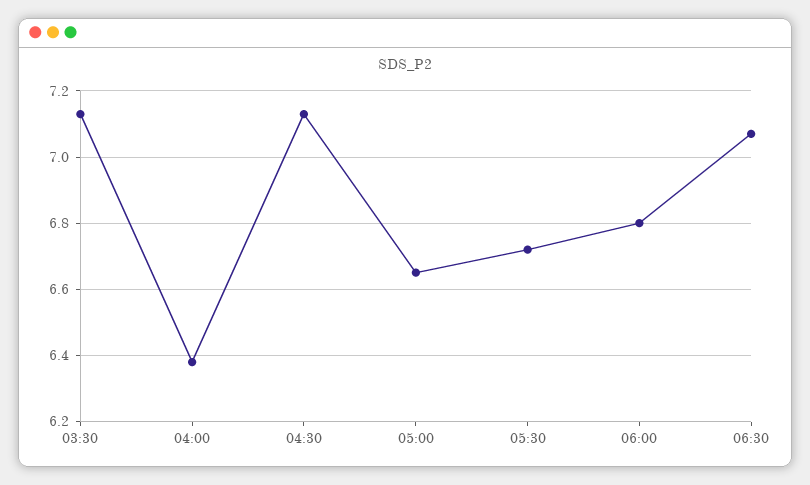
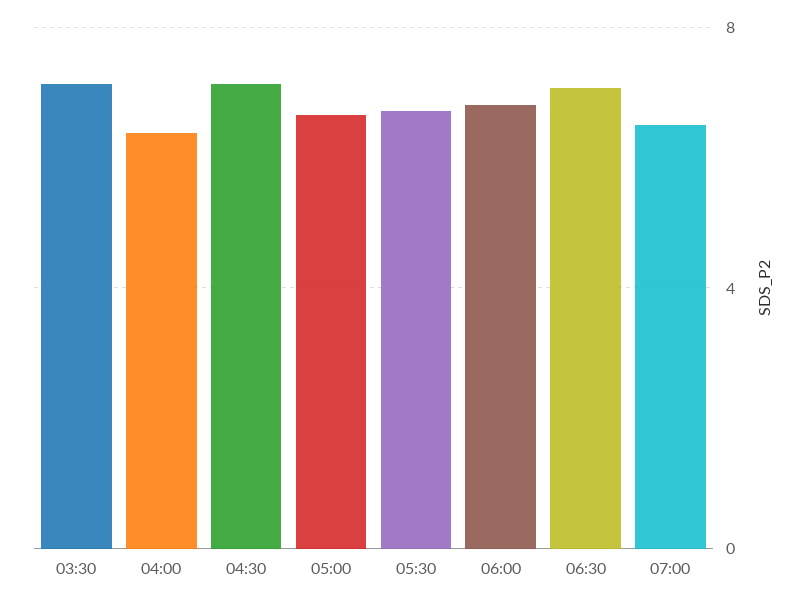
07:00: none -> 6.5

